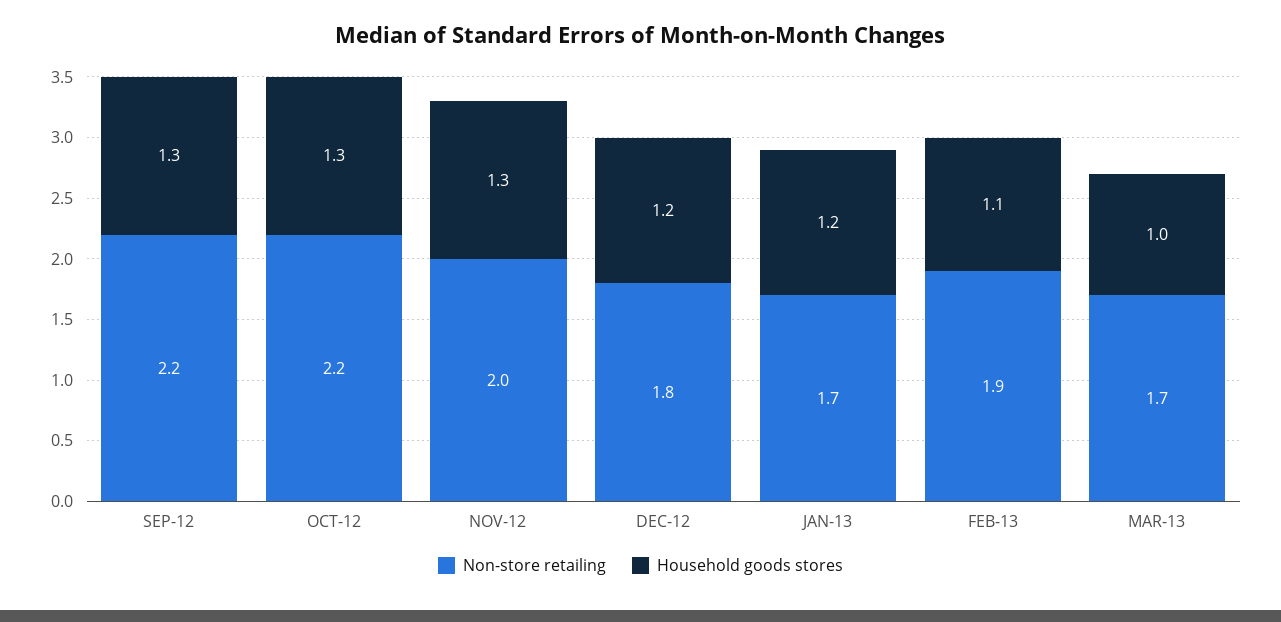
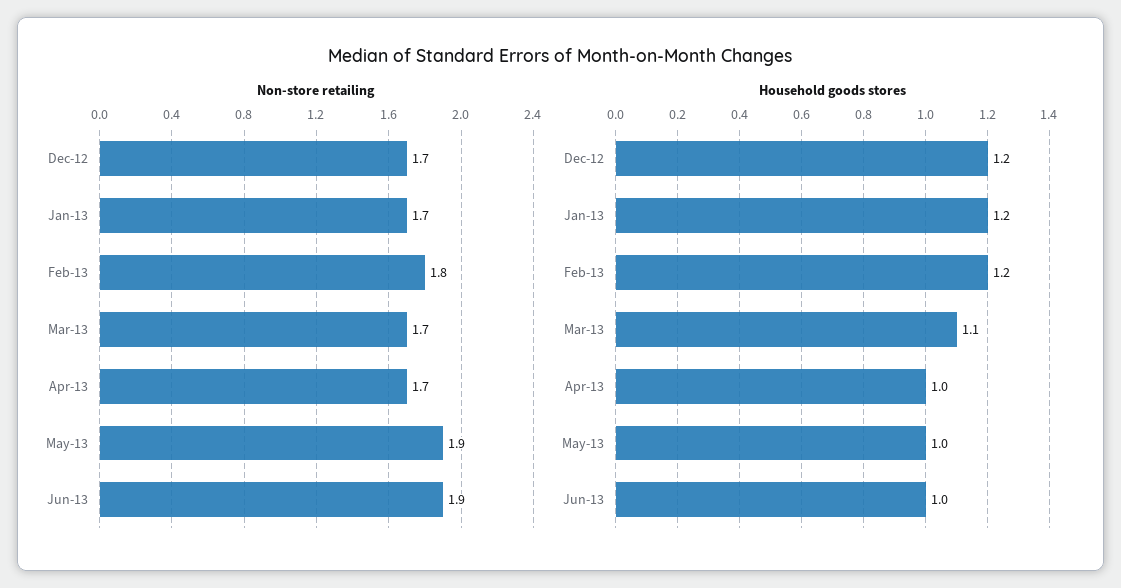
Non-store retailing, SEP-12: 2.2 -> none
Household goods stores, SEP-12: 1.3 -> none
Non-store retailing, OCT-12: 2.2 -> none
Household goods stores, OCT-12: 1.3 -> none
Non-store retailing, NOV-12: 2 -> none
Household goods stores, NOV-12: 1.3 -> none
Non-store retailing, DEC-12: 1.8 -> 1.7
Non-store retailing, FEB-13: 1.9 -> 1.8
Household goods stores, FEB-13: 1.1 -> 1.2
Household goods stores, MAR-13: 1 -> 1.1
Non-store retailing, Apr-13: none -> 1.7
Non-store retailing, May-13: none -> 1.9
Non-store retailing, Jun-13: none -> 1.9
Household goods stores, Apr-13: none -> 1
Household goods stores, May-13: none -> 1
Household goods stores, Jun-13: none -> 1

